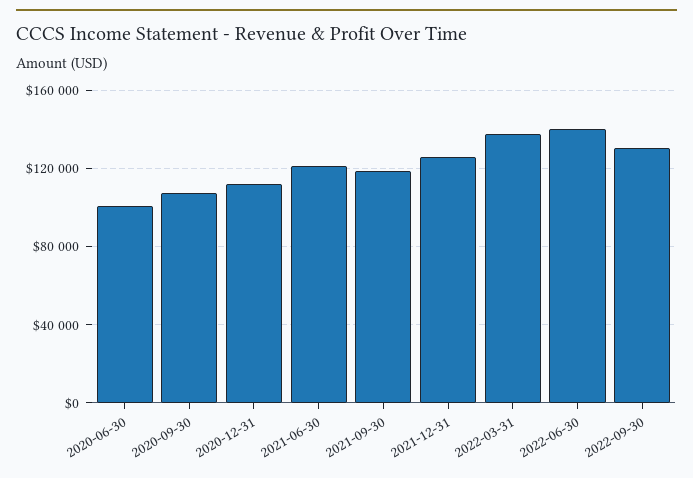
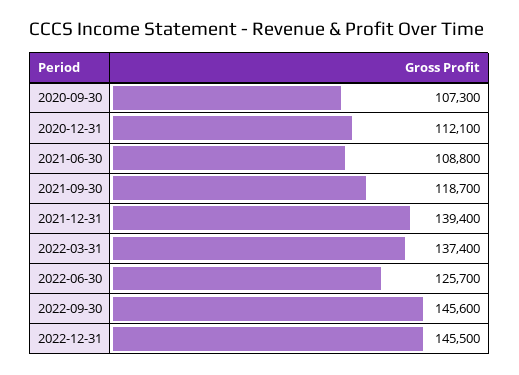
2020-06-30: 100000 -> none
2021-06-30: 120000 -> 108800
2021-12-31: 125000 -> 139400
2022-06-30: 140000 -> 125700
2022-09-30: 130000 -> 145600
2022-12-31: none -> 145500

